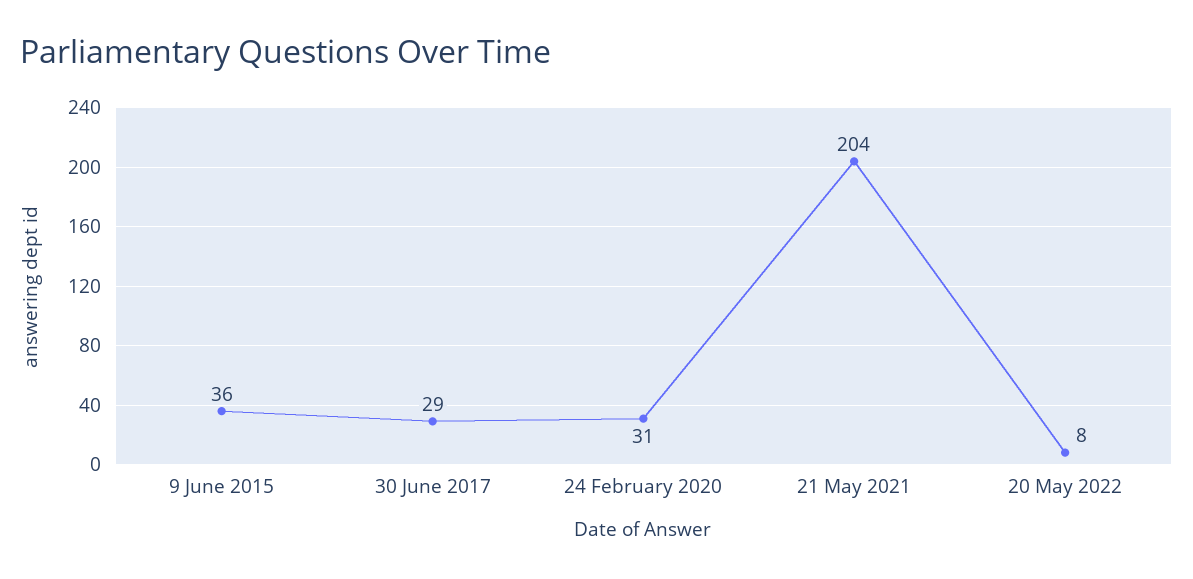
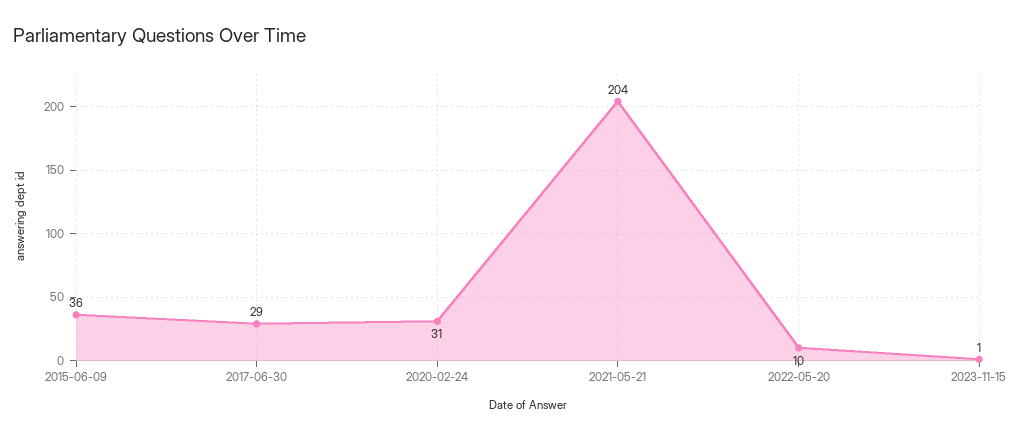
20 May 2022: 8 -> 10
2023-11-15: none -> 1

